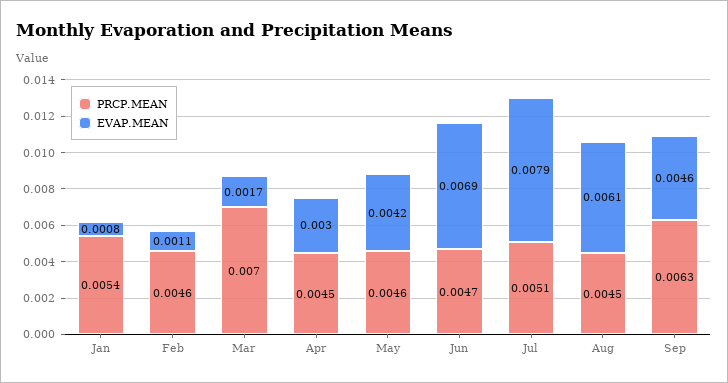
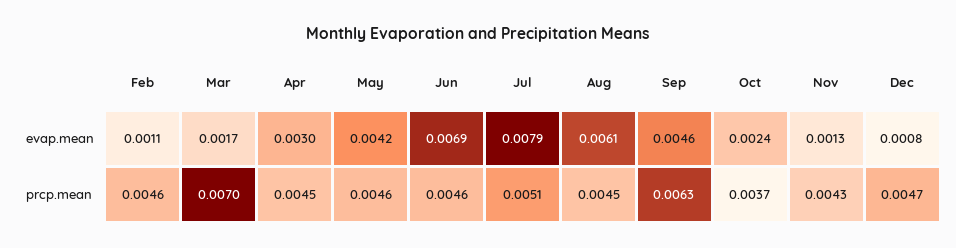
PRCP.MEAN, Jan: 0.0054 -> none
EVAP.MEAN, Jan: 0.0008 -> none
PRCP.MEAN, Jun: 0.0047 -> 0.0046
EVAP.MEAN, Oct: none -> 0.0024
EVAP.MEAN, Nov: none -> 0.0013
EVAP.MEAN, Dec: none -> 0.0008
PRCP.MEAN, Oct: none -> 0.0037
PRCP.MEAN, Nov: none -> 0.0043
PRCP.MEAN, Dec: none -> 0.0047

